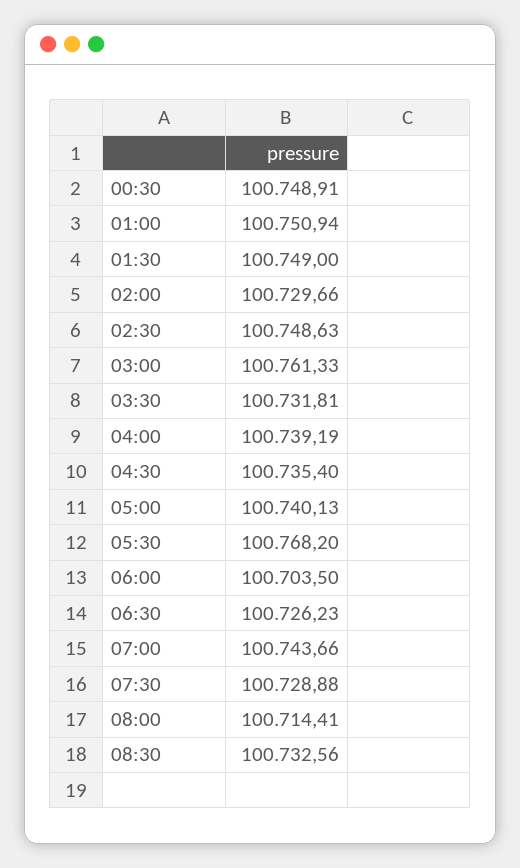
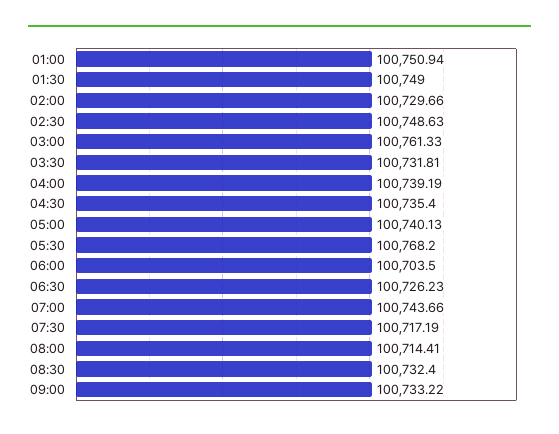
00:30: 100748.91 -> none
07:30: 100728.88 -> 100717.19
08:30: 100732.56 -> 100732.4
09:00: none -> 100733.22

